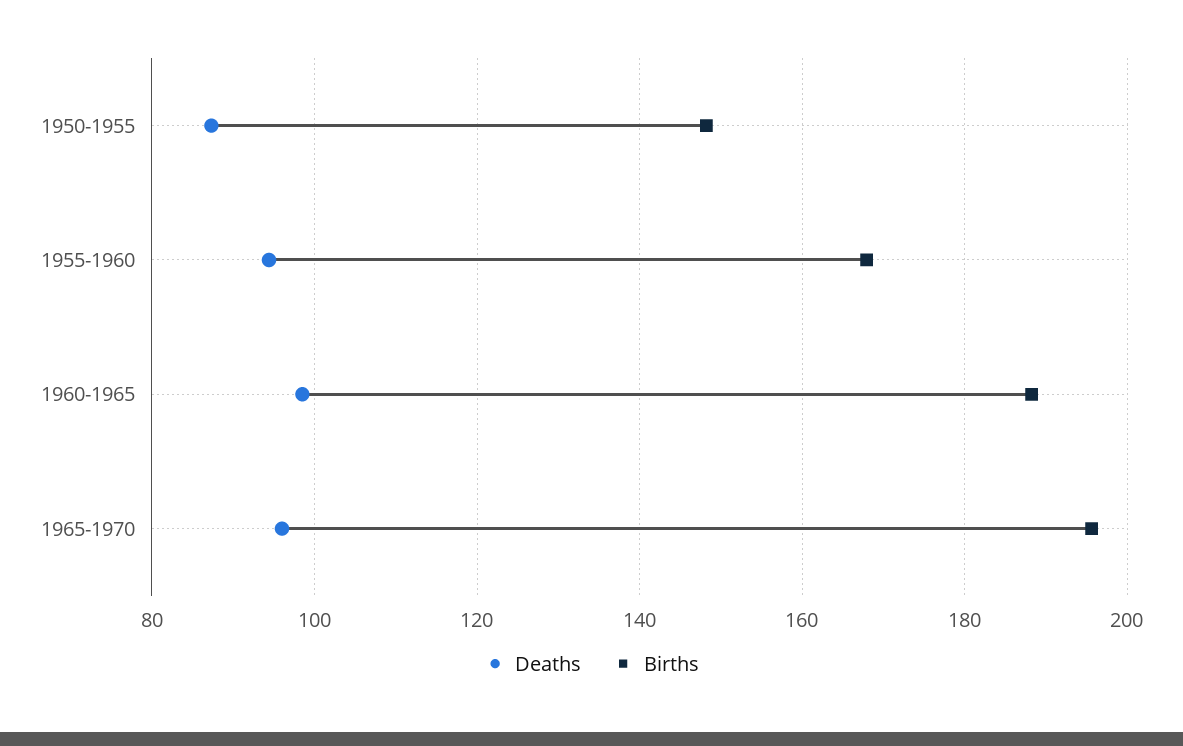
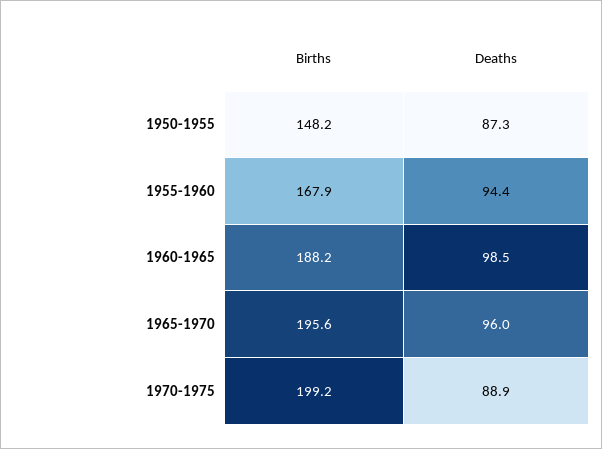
Births, 1970-1975: none -> 199.2
Deaths, 1970-1975: none -> 88.9

